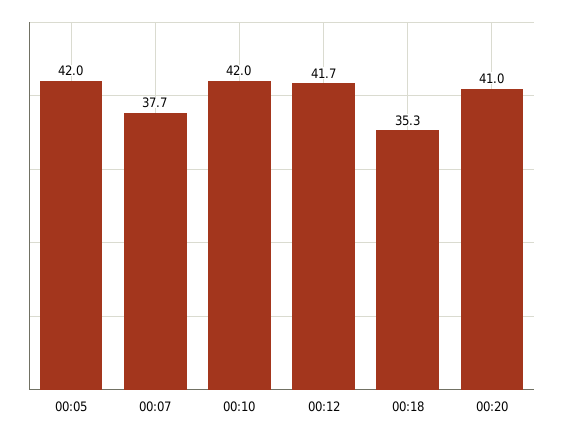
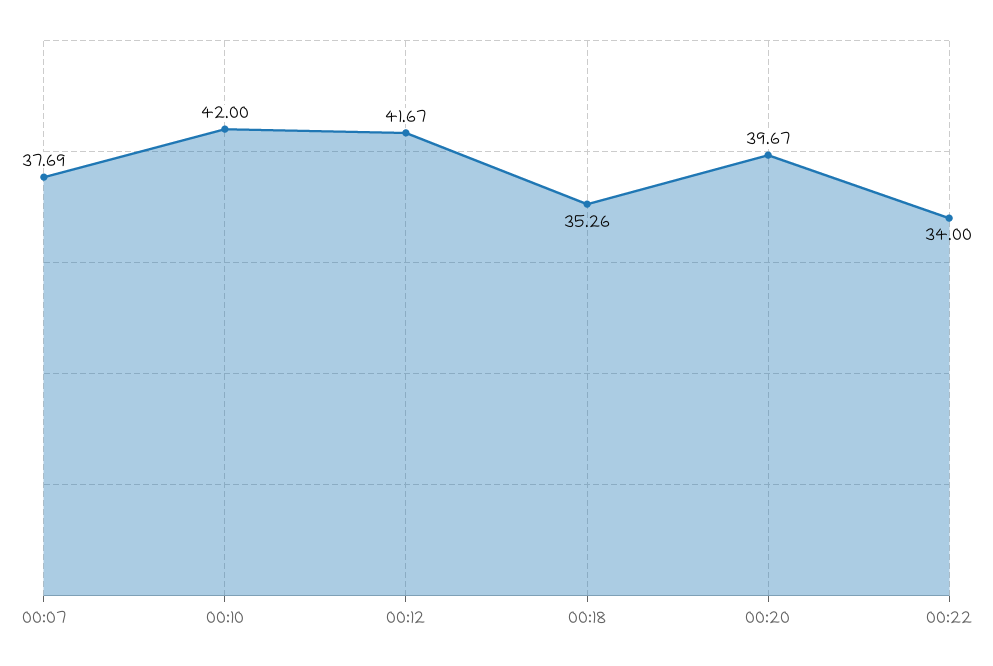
00:05: 42 -> none
00:20: 41 -> 39.67
00:22: none -> 34

